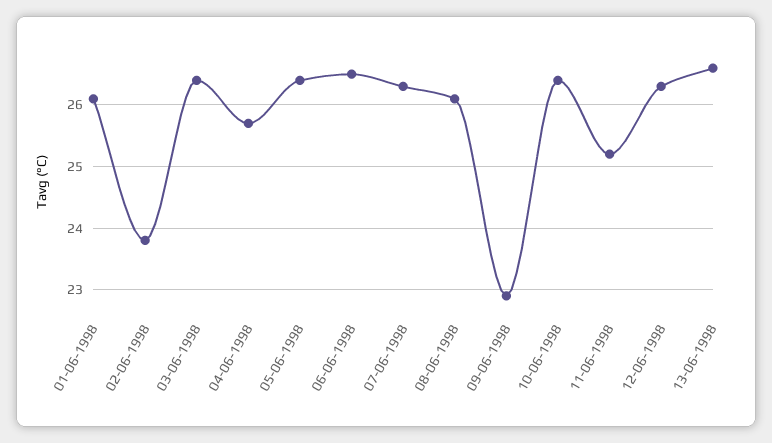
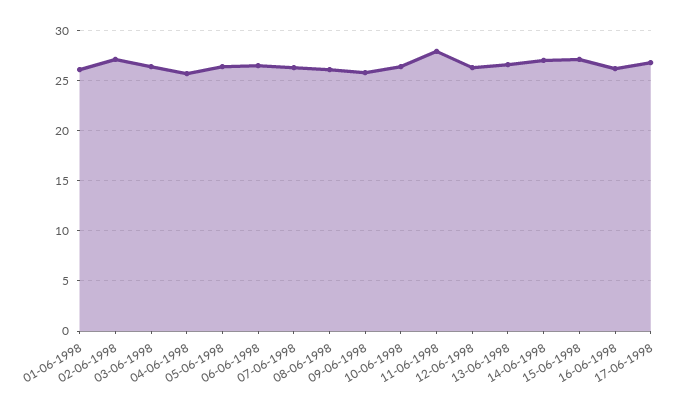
02-06-1998: 23.8 -> 27
09-06-1998: 22.9 -> 26
11-06-1998: 25.2 -> 28
14-06-1998: none -> 27
15-06-1998: none -> 27
16-06-1998: none -> 26
17-06-1998: none -> 27

